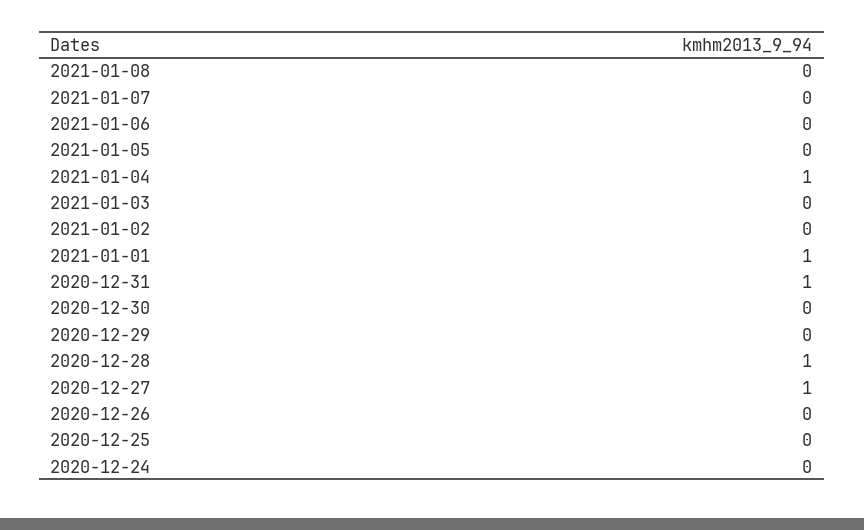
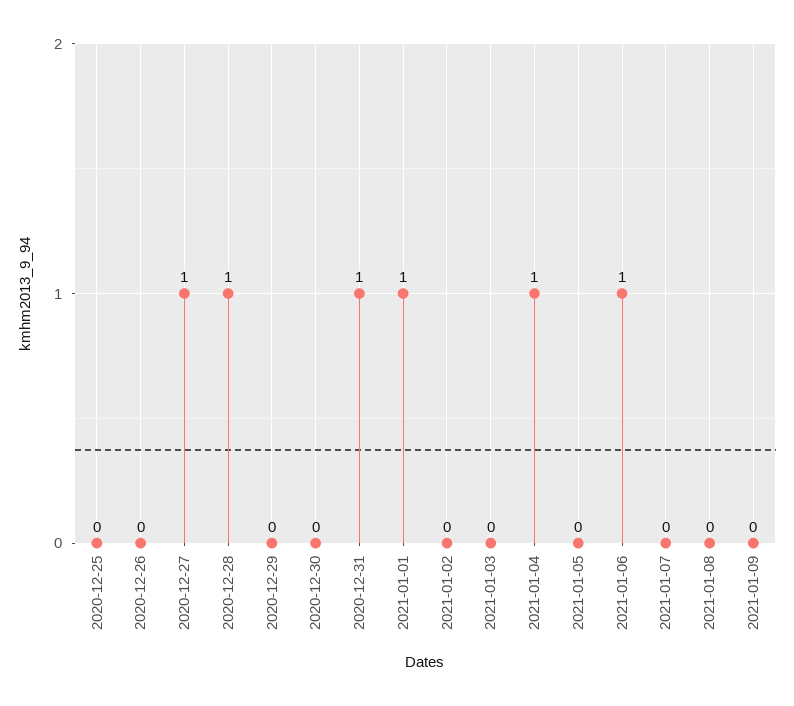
2021-01-06: 0 -> 1
2020-12-24: 0 -> none
2021-01-09: none -> 0

